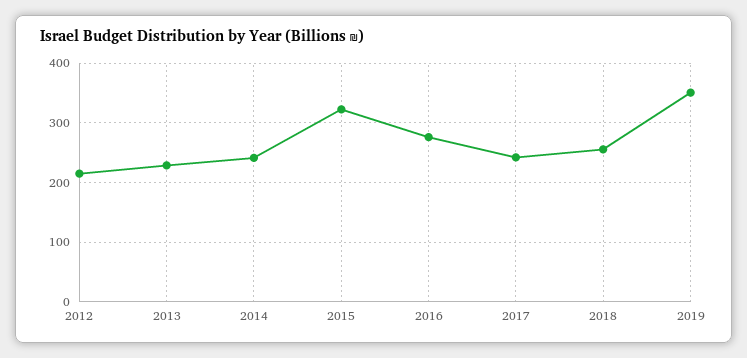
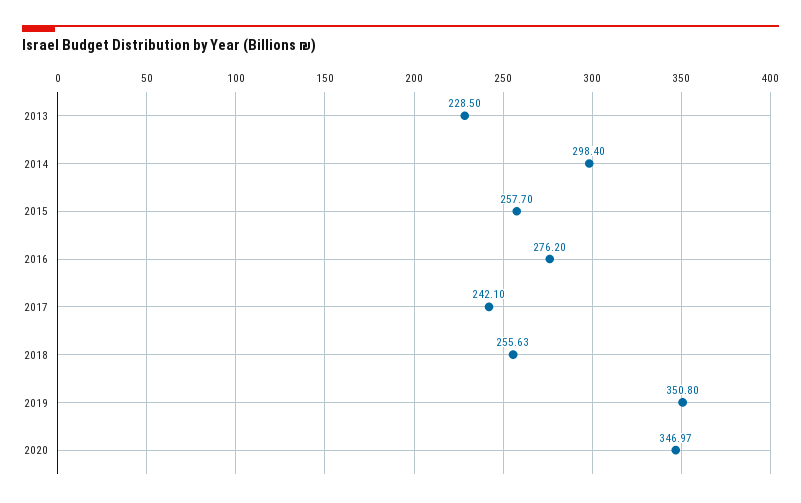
2012: 220 -> none
2014: 240 -> 298.4
2015: 320 -> 257.7
2020: none -> 346.97

